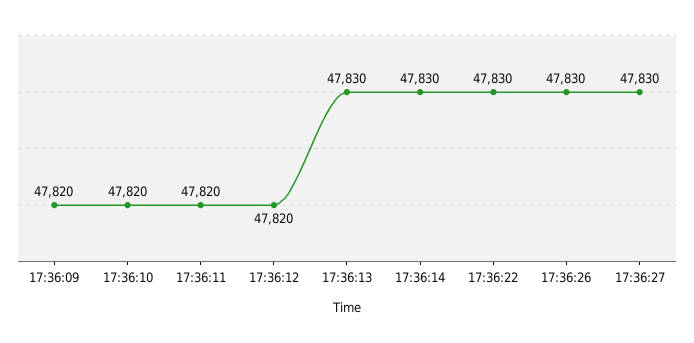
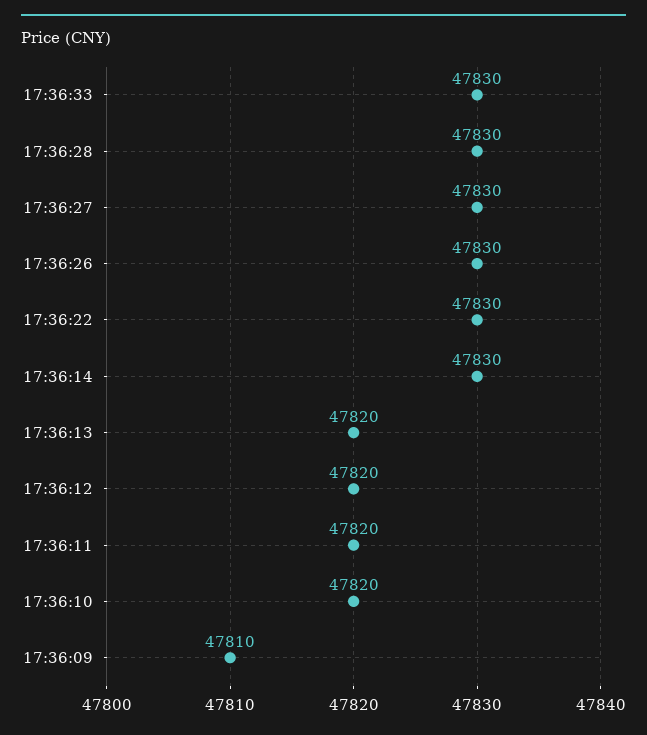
17:36:09: 47820 -> 47810
17:36:13: 47830 -> 47820
17:36:33: none -> 47830
17:36:28: none -> 47830

